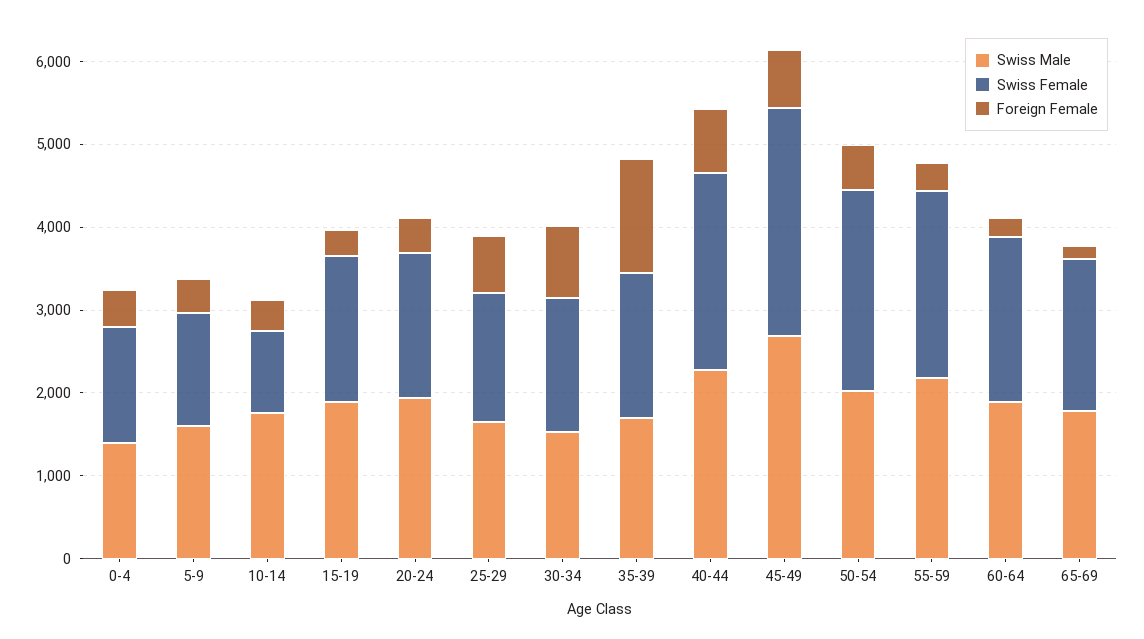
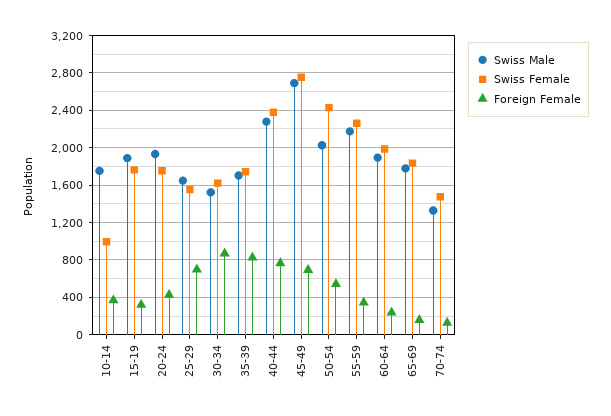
Swiss Male, 0-4: 1400 -> none
Swiss Female, 0-4: 1400 -> none
Foreign Female, 0-4: 400 -> none
Swiss Male, 5-9: 1600 -> none
Swiss Female, 5-9: 1400 -> none
Foreign Female, 5-9: 400 -> none
Foreign Female, 35-39: 1400 -> 800
Swiss Male, 70-74: none -> 1300
Swiss Female, 70-74: none -> 1500
Foreign Female, 70-74: none -> 100

